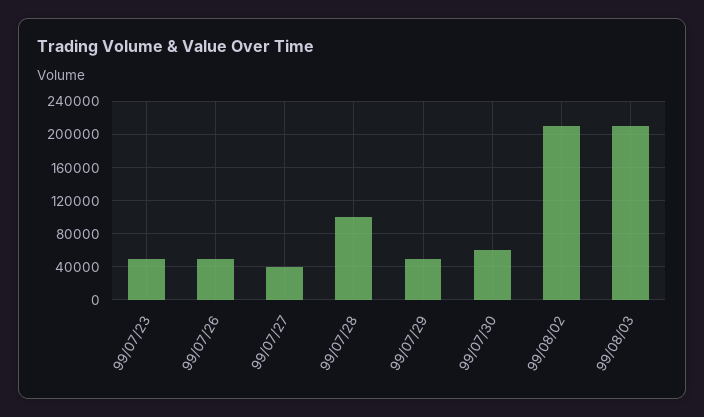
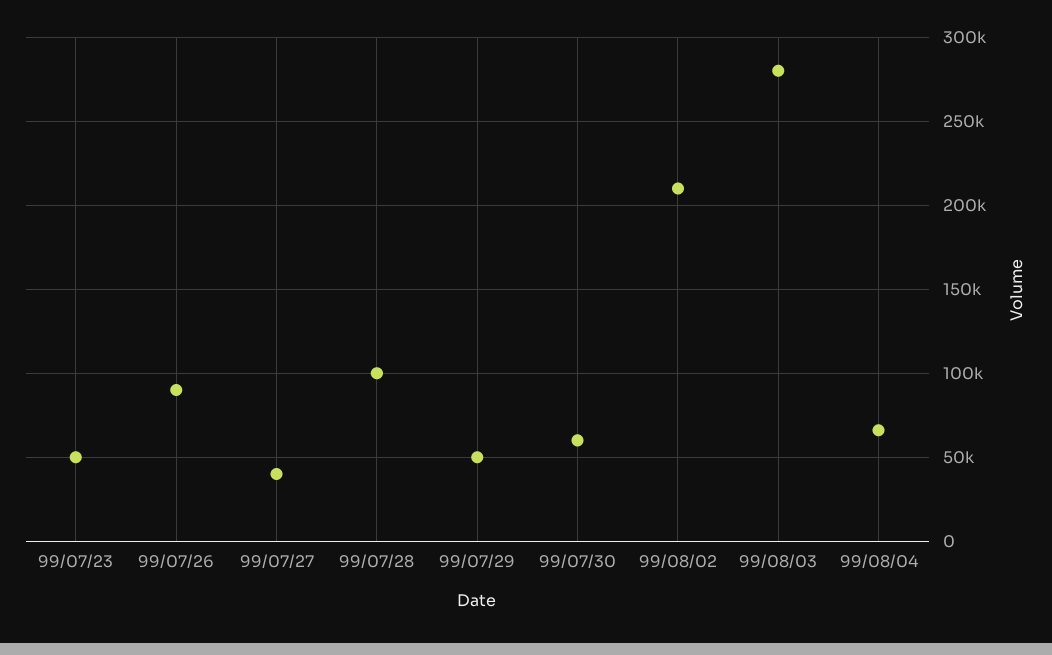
99/07/26: 50000 -> 90000
99/08/03: 210000 -> 280000
99/08/04: none -> 65000

